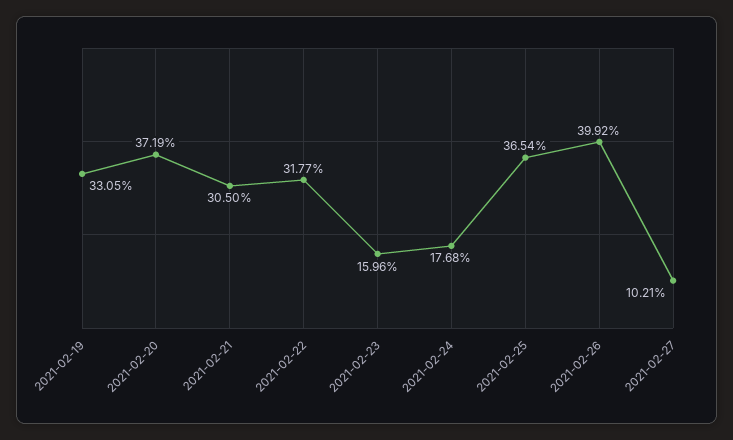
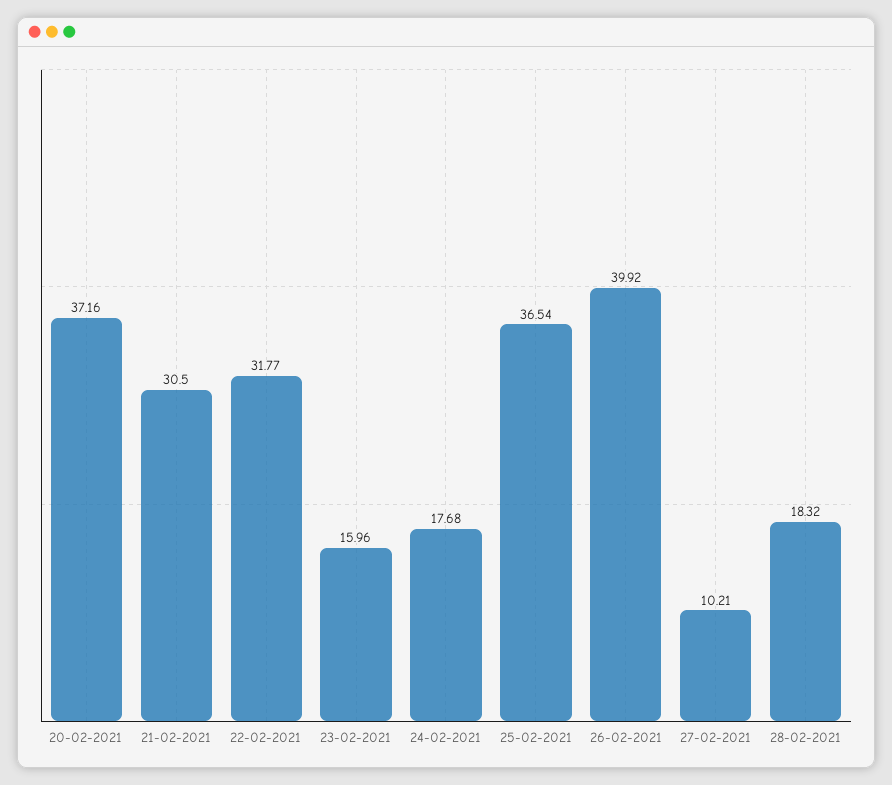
2021-02-19: 33.05 -> none
2021-02-20: 37.19 -> 37.16
28-02-2021: none -> 18.32

